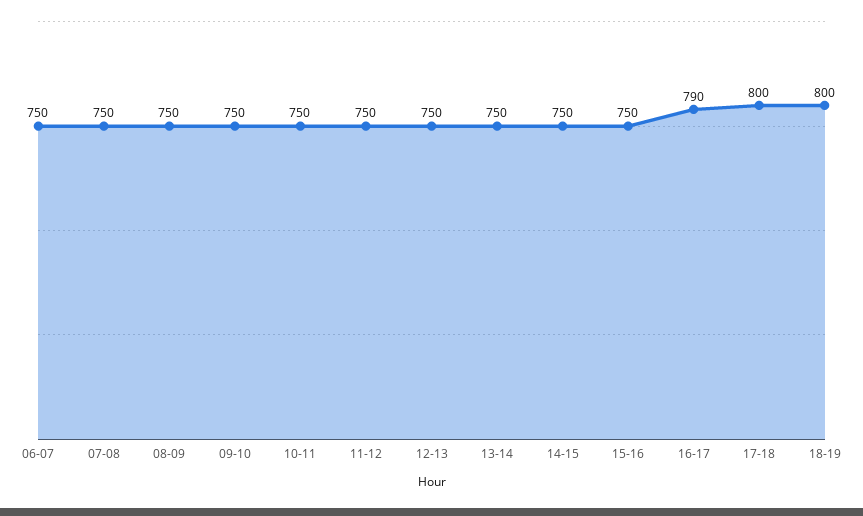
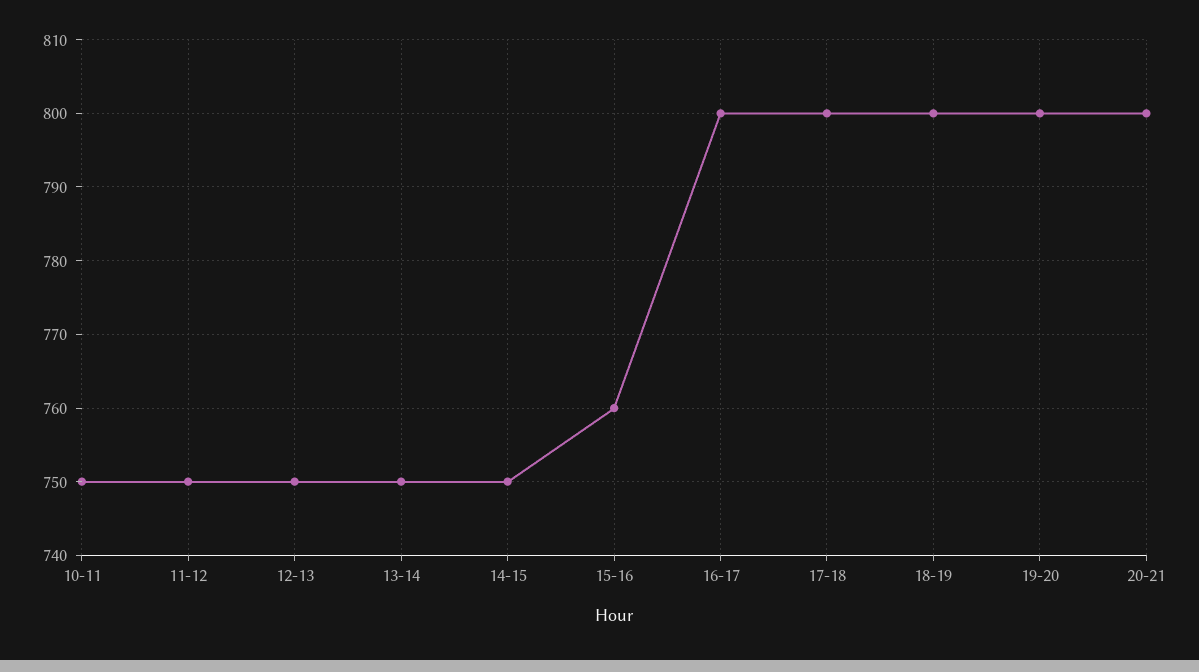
06-07: 750 -> none
07-08: 750 -> none
08-09: 750 -> none
09-10: 750 -> none
15-16: 750 -> 760
16-17: 790 -> 800
19-20: none -> 800
20-21: none -> 800

